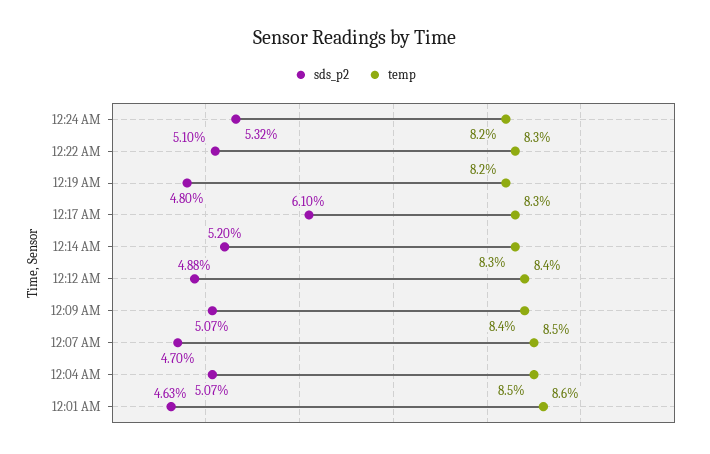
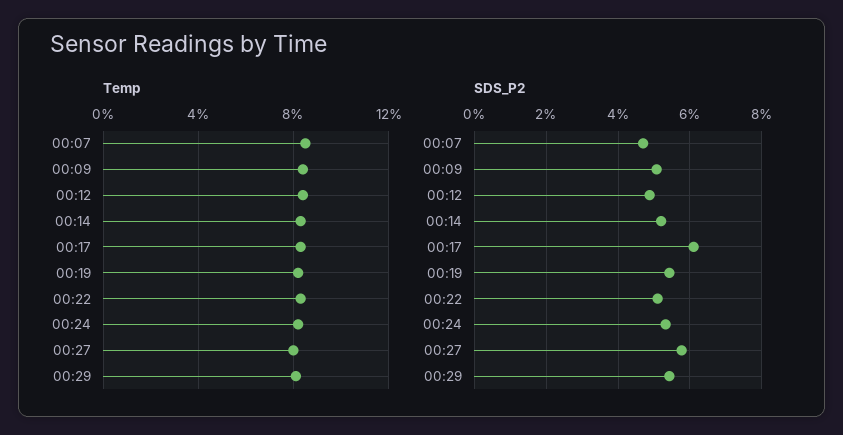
sds_p2, 12:19 AM: 4.8 -> 5.4
sds_p2, 12:04 AM: 5.07 -> none
temp, 12:04 AM: 8.5 -> none
sds_p2, 12:01 AM: 4.63 -> none
temp, 12:01 AM: 8.6 -> none
temp, 00:27: none -> 8
temp, 00:29: none -> 8
sds_p2, 00:27: none -> 5.8
sds_p2, 00:29: none -> 5.4

